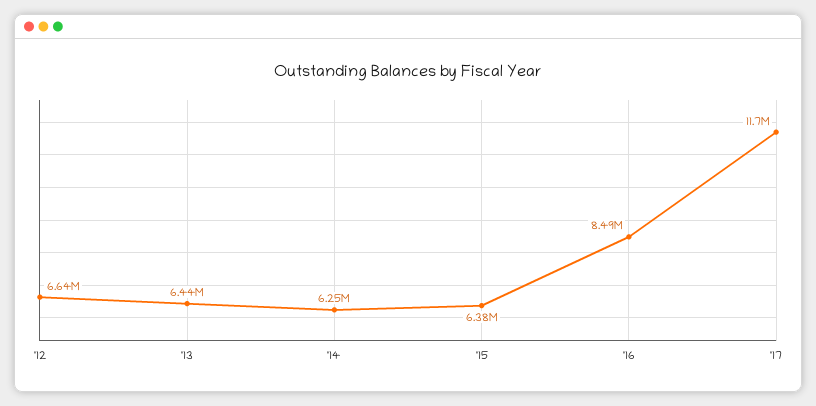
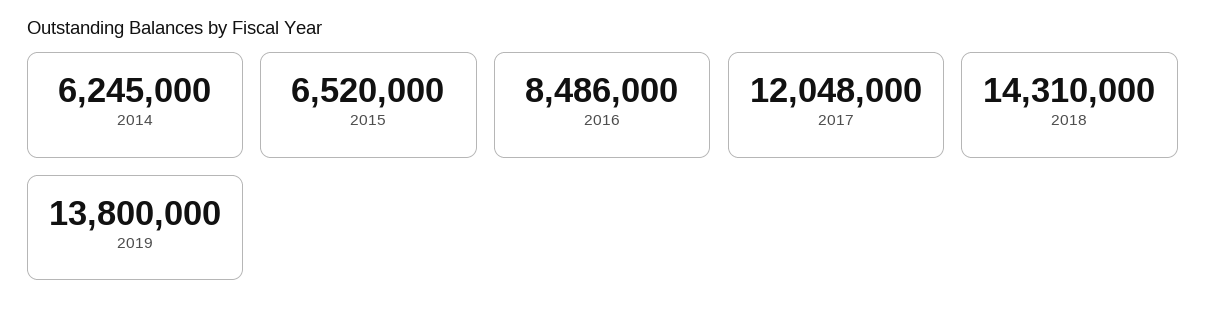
'12: 6640000 -> none
'13: 6440000 -> none
'15: 6380000 -> 6520000
'17: 11700000 -> 12048000
2018: none -> 14310000
2019: none -> 13800000

